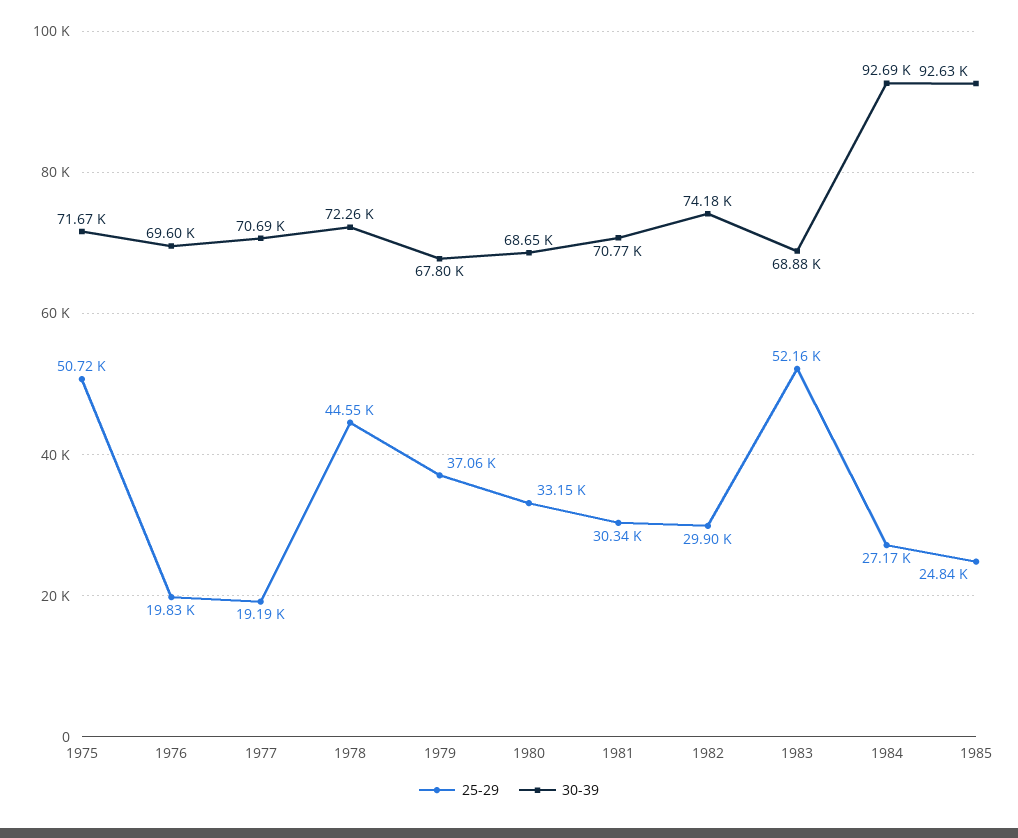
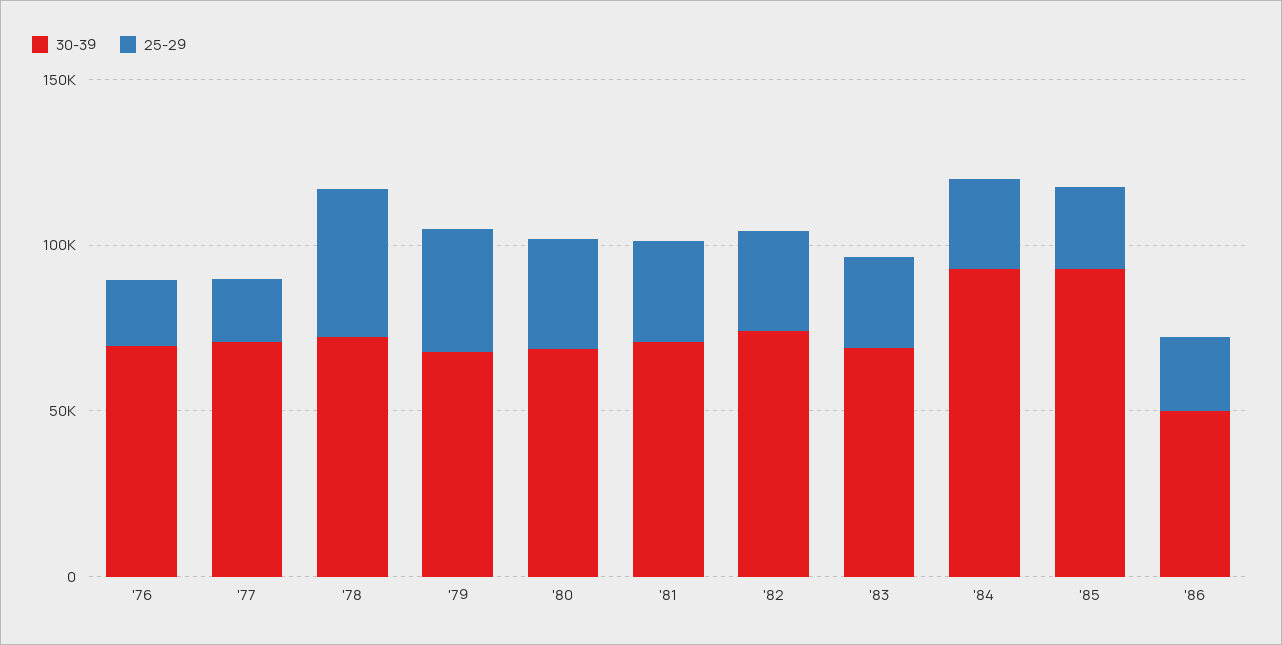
25-29, 1975: 50720 -> none
30-39, 1975: 71670 -> none
25-29, 1983: 52160 -> 30000
30-39, '86: none -> 50000
25-29, '86: none -> 20000

